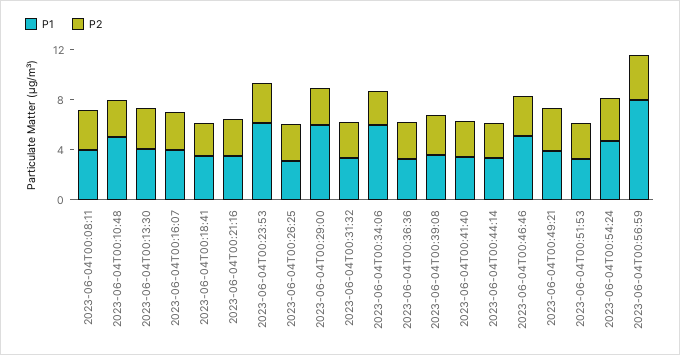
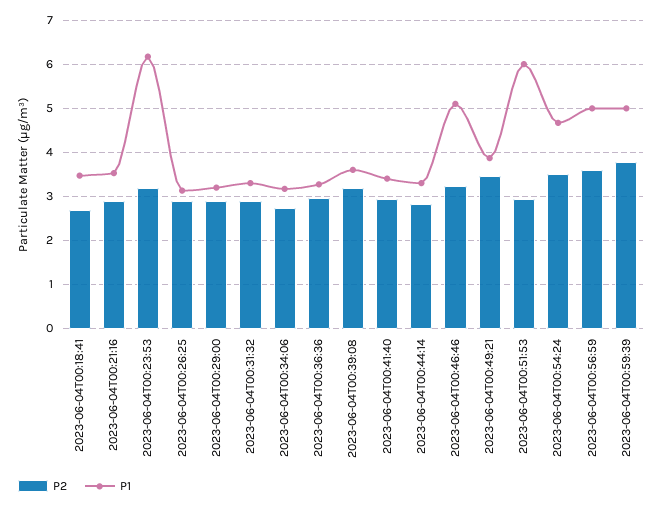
P1, 2023-06-04T00:08:11: 4 -> none
P2, 2023-06-04T00:08:11: 3 -> none
P1, 2023-06-04T00:10:48: 5 -> none
P2, 2023-06-04T00:10:48: 3 -> none
P1, 2023-06-04T00:13:30: 4 -> none
P2, 2023-06-04T00:13:30: 3 -> none
P1, 2023-06-04T00:16:07: 4 -> none
P2, 2023-06-04T00:16:07: 3 -> none
P1, 2023-06-04T00:29:00: 6 -> 3.2
P1, 2023-06-04T00:34:06: 6 -> 3.2
P1, 2023-06-04T00:51:53: 3 -> 6
P1, 2023-06-04T00:56:59: 8 -> 5
P2, 2023-06-04T00:59:39: none -> 3.8
P1, 2023-06-04T00:59:39: none -> 5

